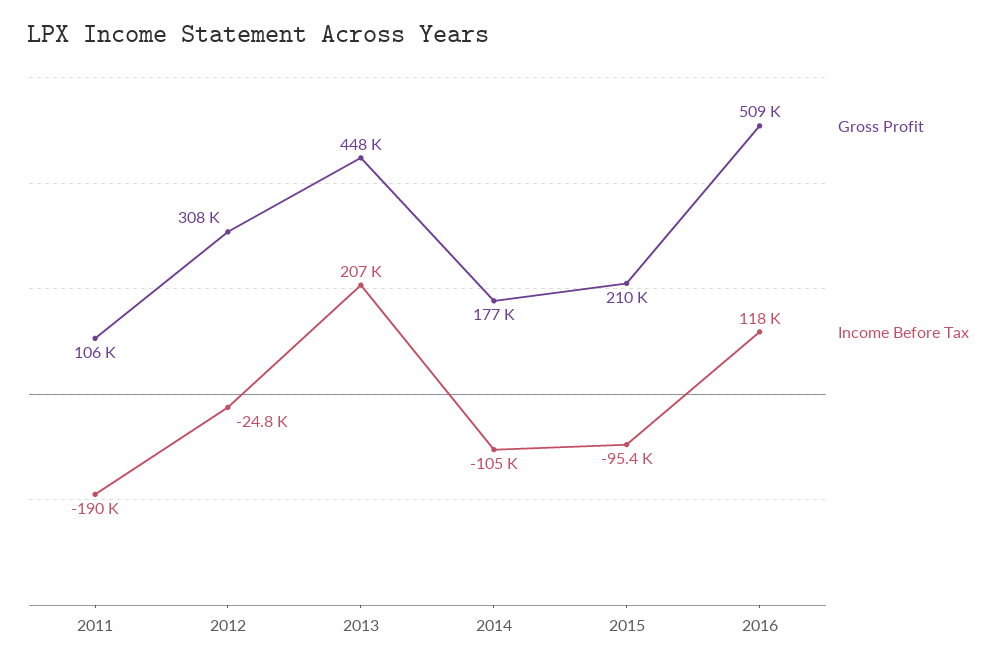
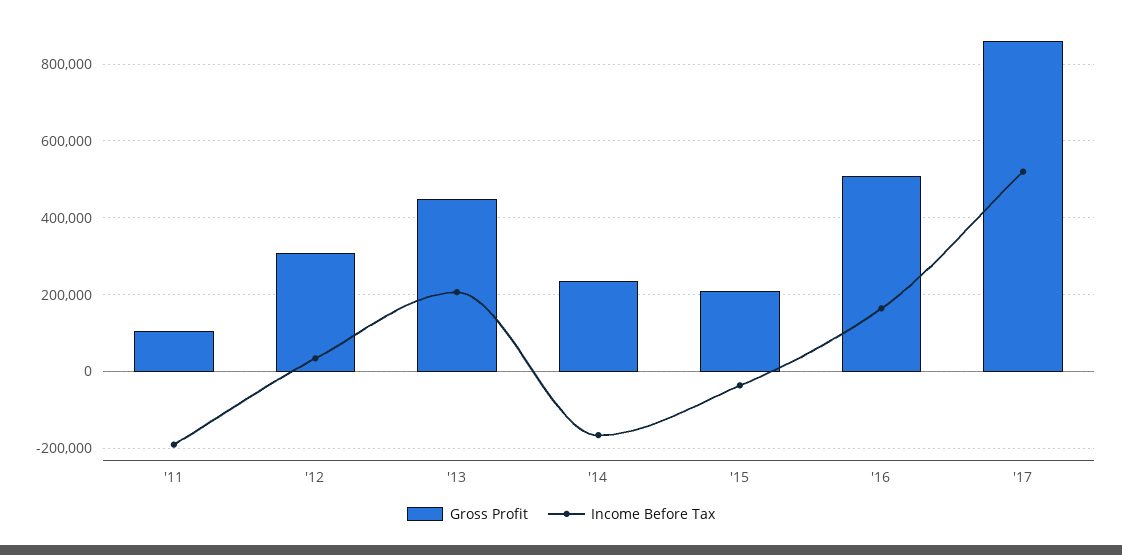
Income Before Tax, 2012: -24800 -> 40000
Gross Profit, 2014: 177000 -> 240000
Income Before Tax, 2014: -105000 -> -160000
Income Before Tax, 2015: -95400 -> -40000
Income Before Tax, 2016: 118000 -> 160000
Gross Profit, '17: none -> 860000
Income Before Tax, '17: none -> 520000

